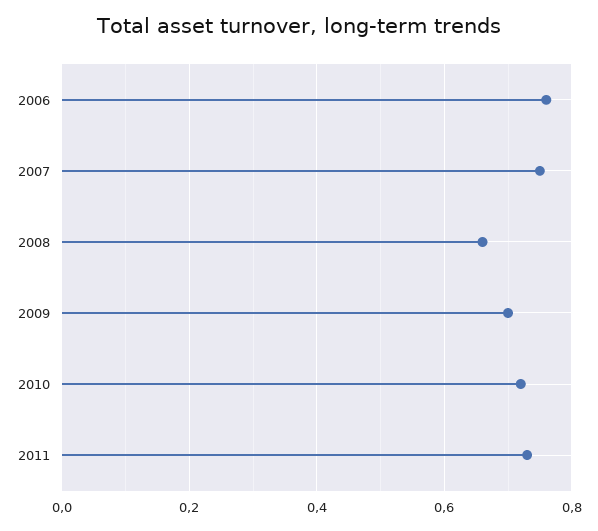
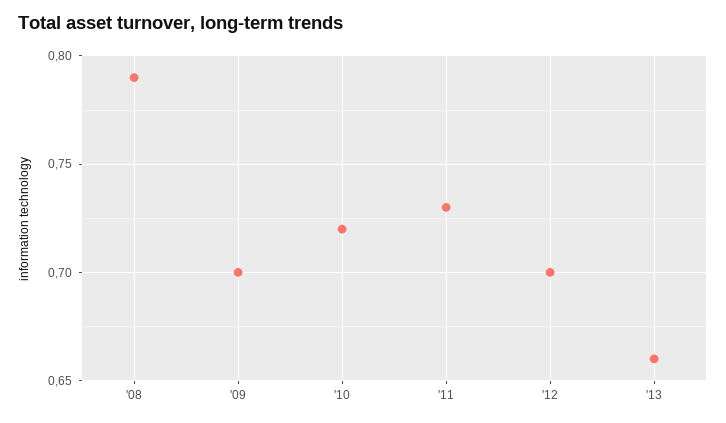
2006: 0.75 -> none
2007: 0.75 -> none
2008: 0.65 -> 0.79
'12: none -> 0.7
'13: none -> 0.66

